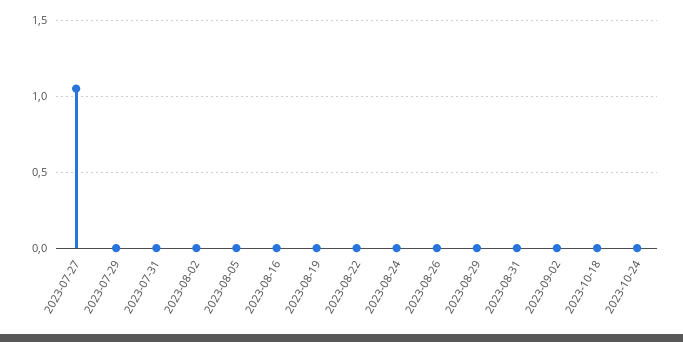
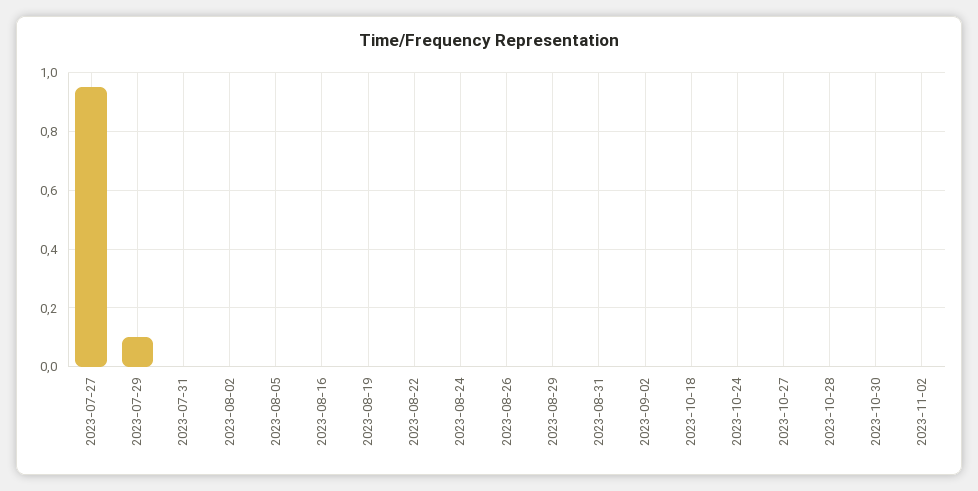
2023-07-27: 1.05 -> 0.95
2023-07-29: 0 -> 0.1
2023-10-27: none -> 0
2023-10-28: none -> 0
2023-10-30: none -> 0
2023-11-02: none -> 0

